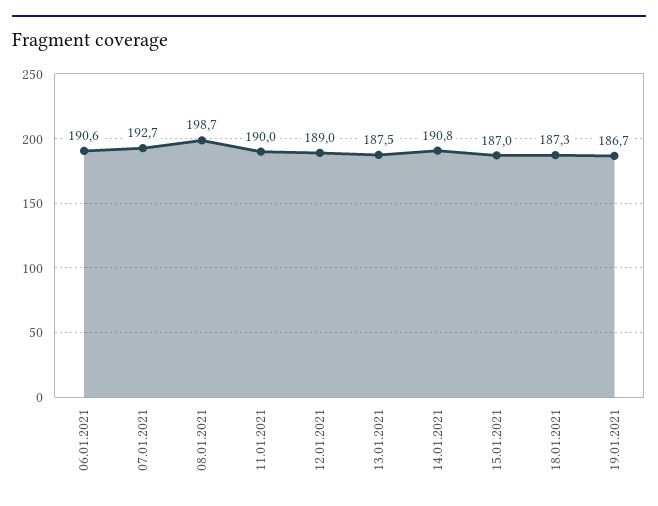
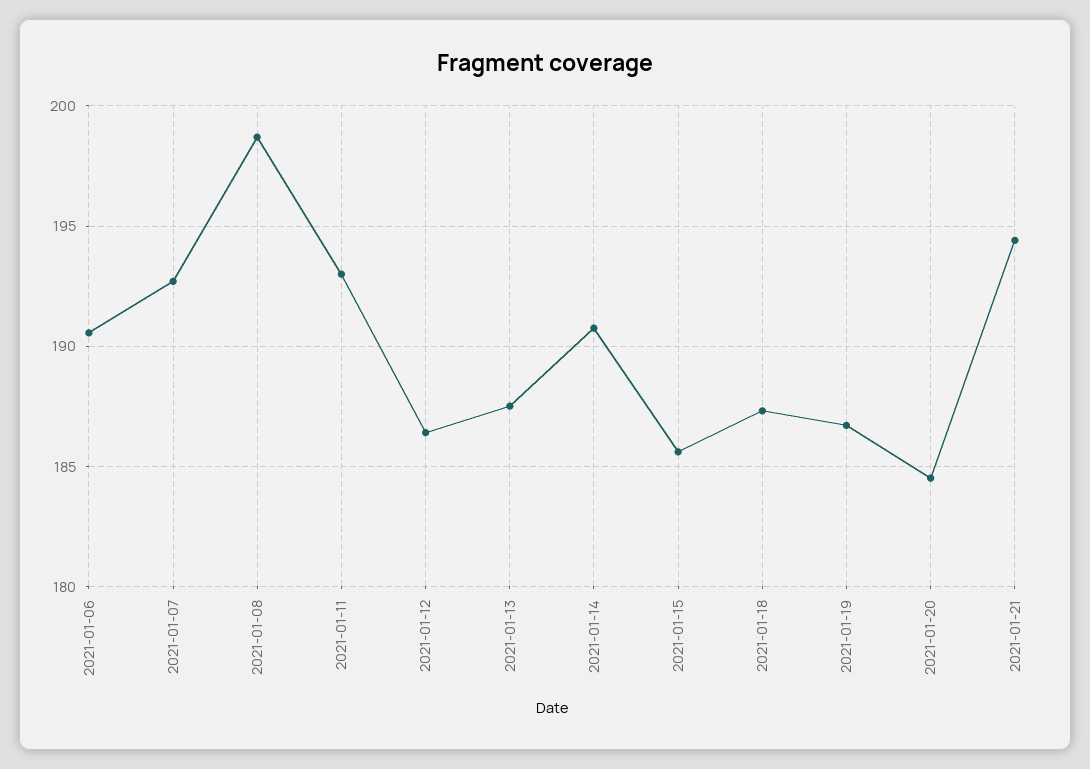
11.01.2021: 190 -> 193
12.01.2021: 189 -> 186.5
15.01.2021: 187 -> 185.5
2021-01-20: none -> 184.5
2021-01-21: none -> 194.5

